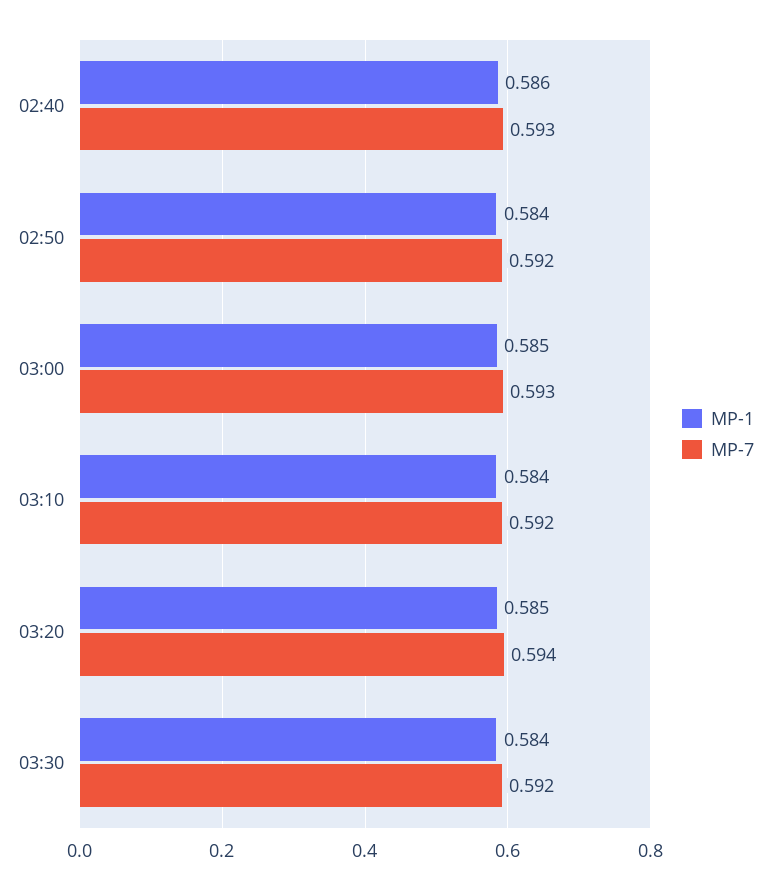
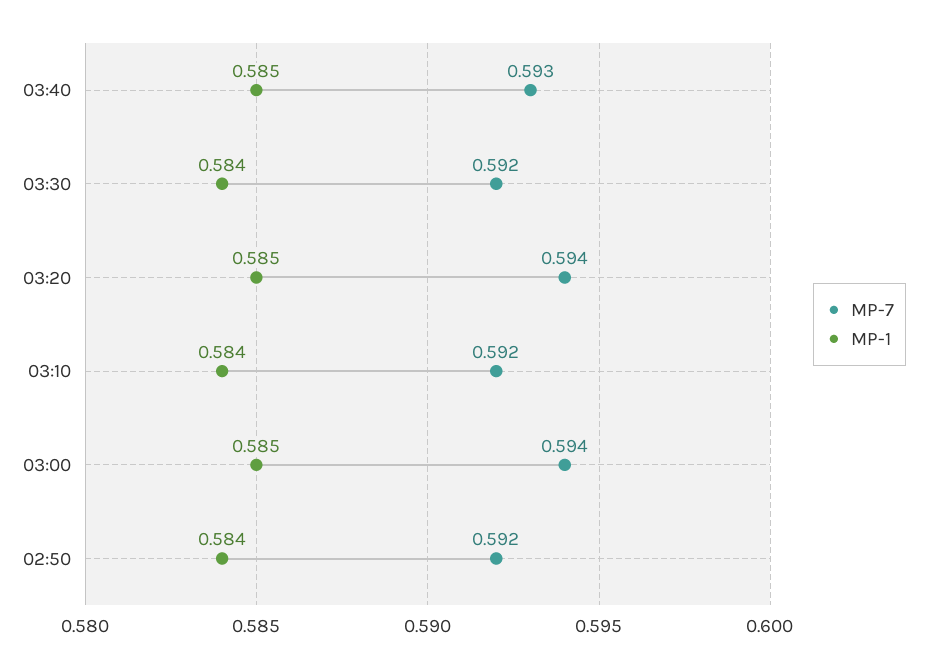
MP-1, 02:40: 0.586 -> none
MP-7, 02:40: 0.593 -> none
MP-7, 03:00: 0.593 -> 0.594
MP-7, 03:40: none -> 0.593
MP-1, 03:40: none -> 0.585

